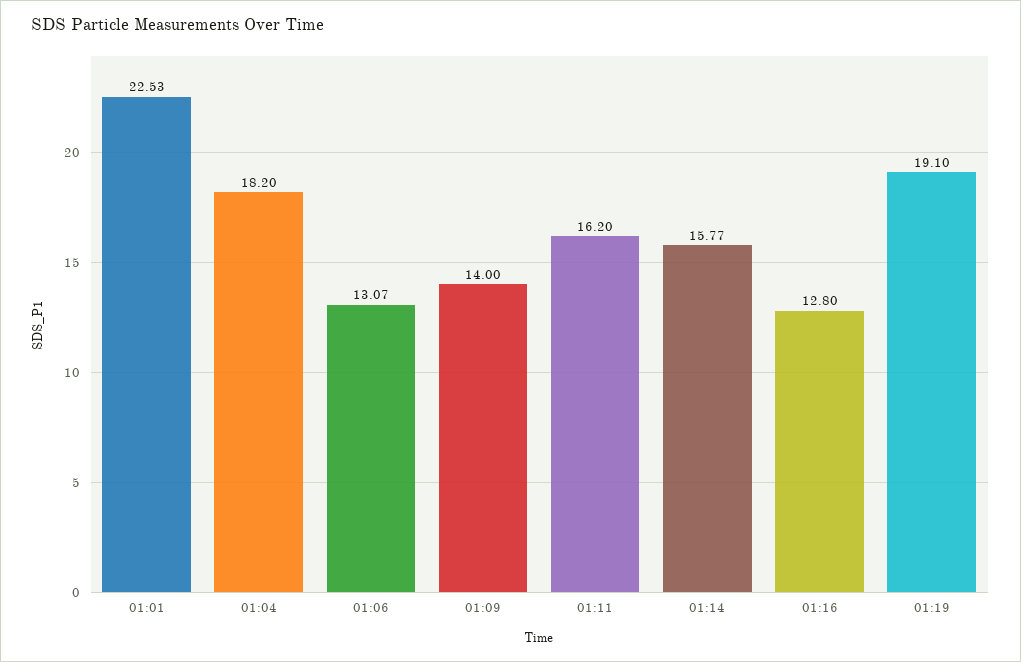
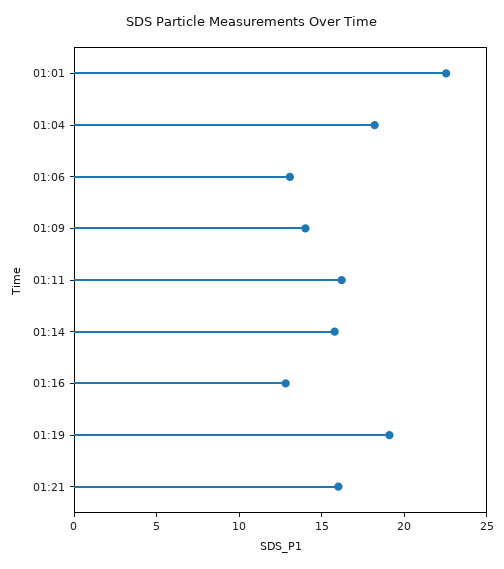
01:21: none -> 16

